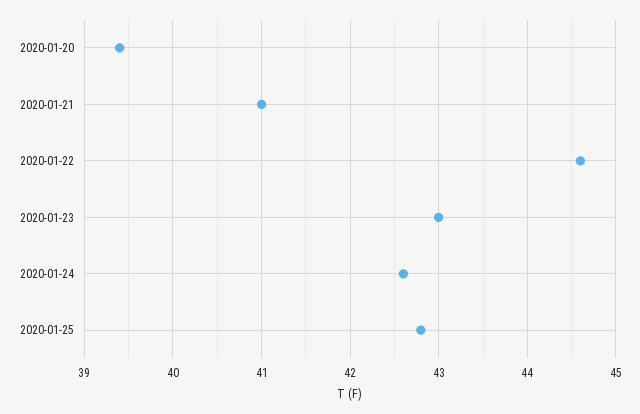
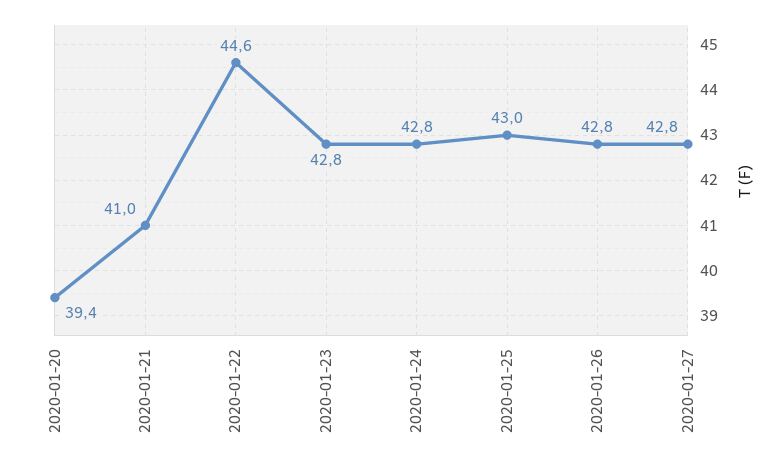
2020-01-23: 43 -> 42.8
2020-01-24: 42.6 -> 42.8
2020-01-25: 42.8 -> 43
2020-01-26: none -> 42.8
2020-01-27: none -> 42.8

